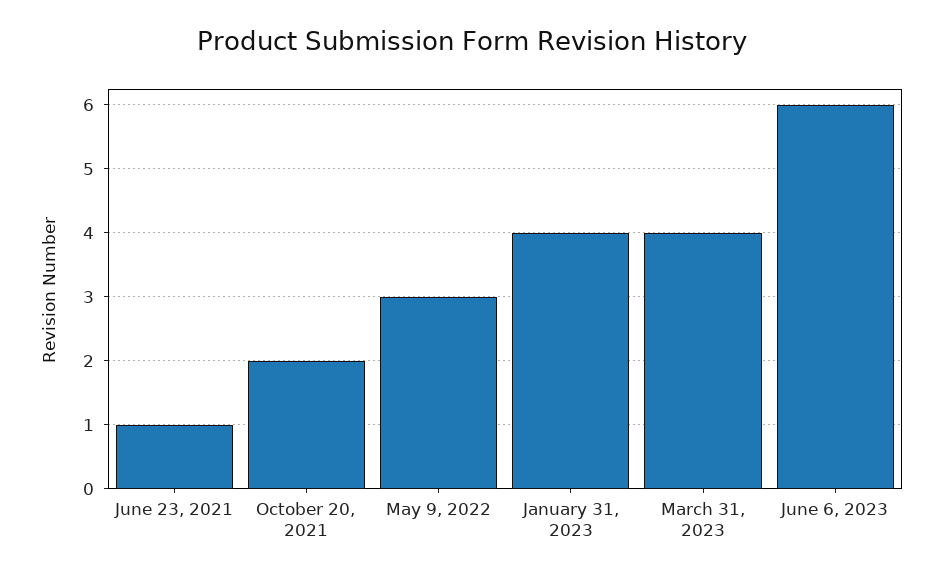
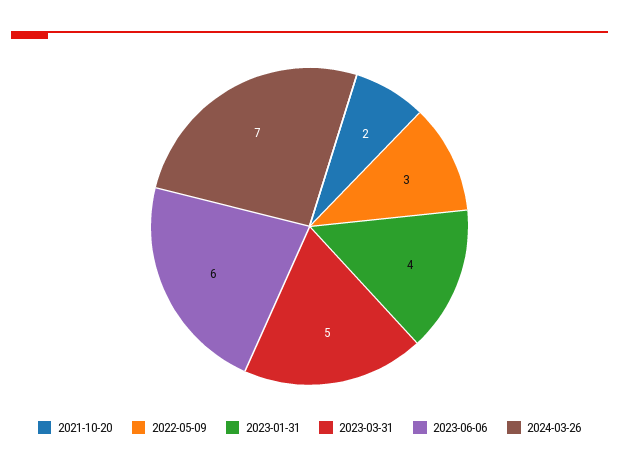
June 23, 2021: 1 -> none
March 31, 2023: 4 -> 5
2024-03-26: none -> 7

